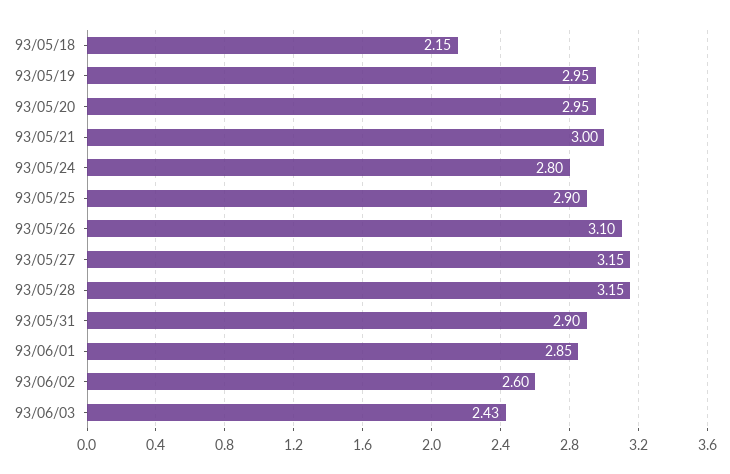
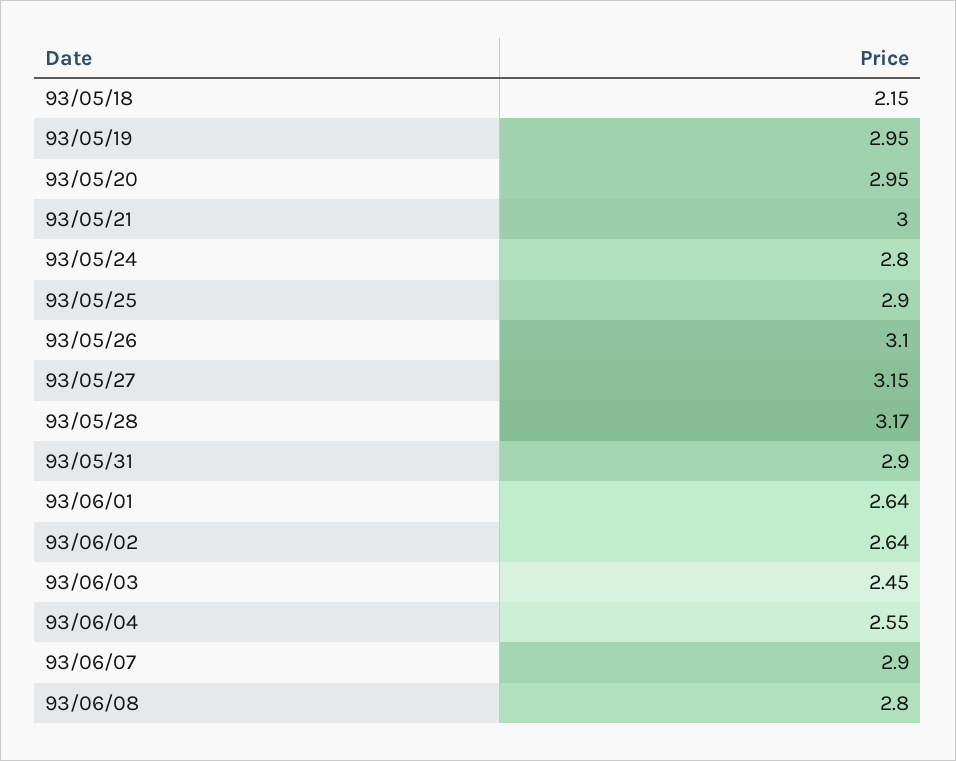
93/05/28: 3.15 -> 3.17
93/06/01: 2.85 -> 2.64
93/06/02: 2.6 -> 2.64
93/06/03: 2.43 -> 2.45
93/06/04: none -> 2.55
93/06/07: none -> 2.9
93/06/08: none -> 2.8

